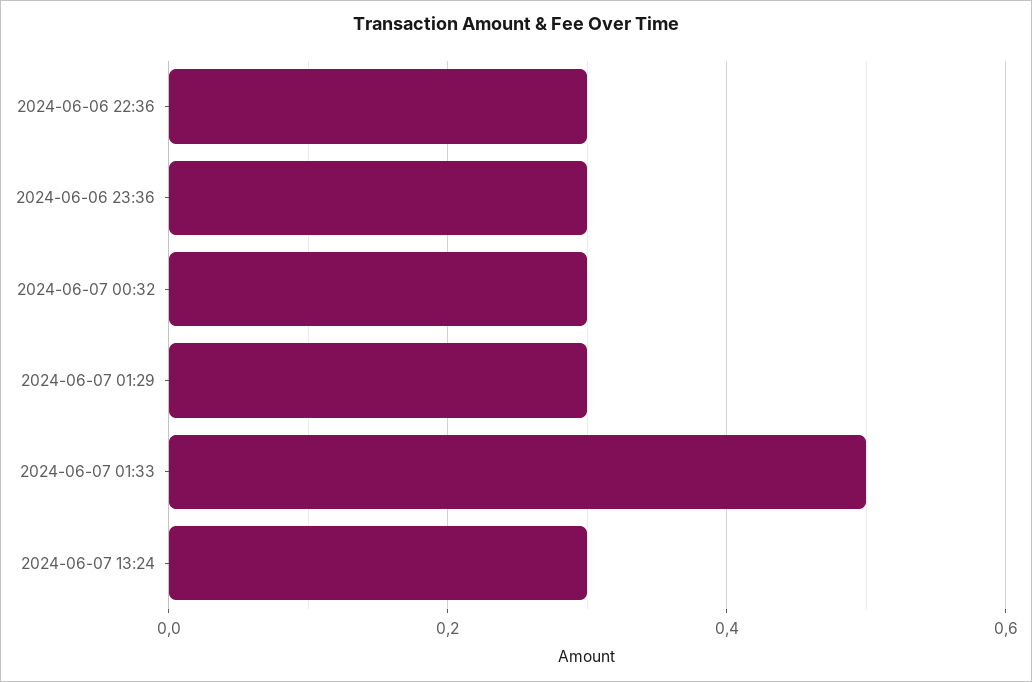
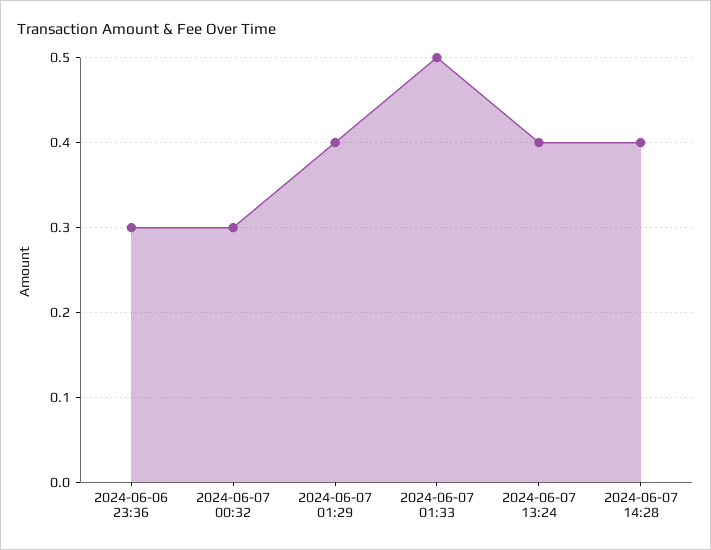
2024-06-06 22:36: 0.3 -> none
2024-06-07 01:29: 0.3 -> 0.4
2024-06-07 13:24: 0.3 -> 0.4
2024-06-07 14:28: none -> 0.4

